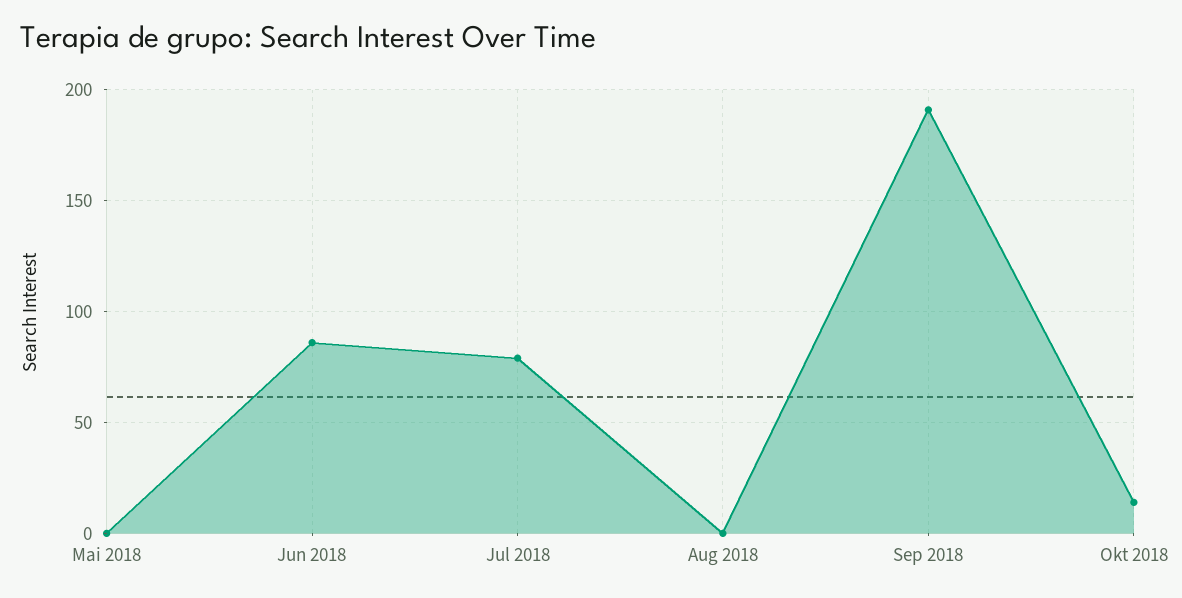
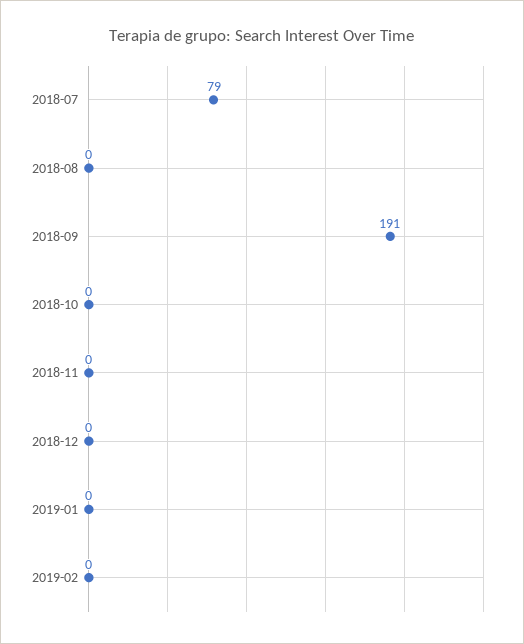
Mai 2018: 0 -> none
Jun 2018: 85 -> none
Okt 2018: 15 -> 0
2018-11: none -> 0
2018-12: none -> 0
2019-01: none -> 0
2019-02: none -> 0

